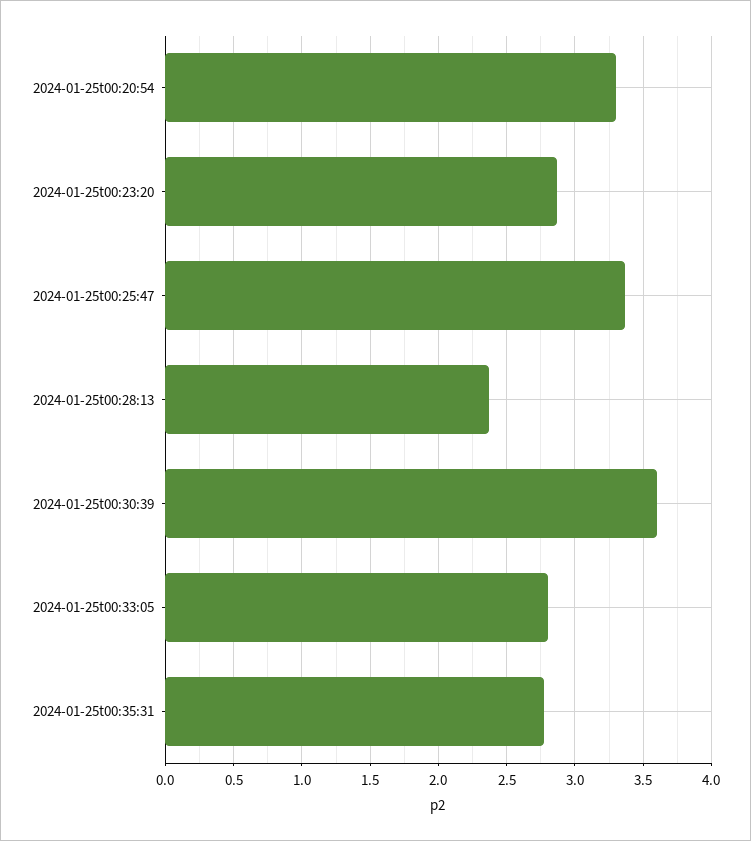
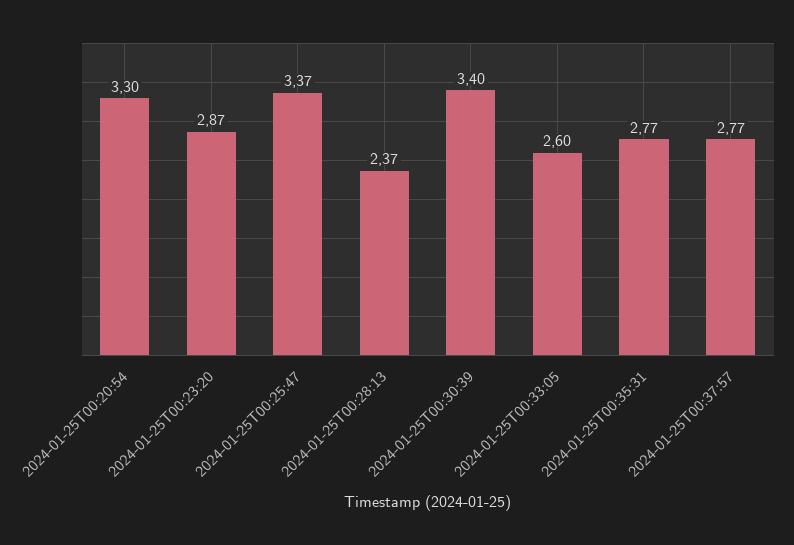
2024-01-25t00:30:39: 3.6 -> 3.4
2024-01-25t00:33:05: 2.8 -> 2.6
2024-01-25T00:37:57: none -> 2.77

